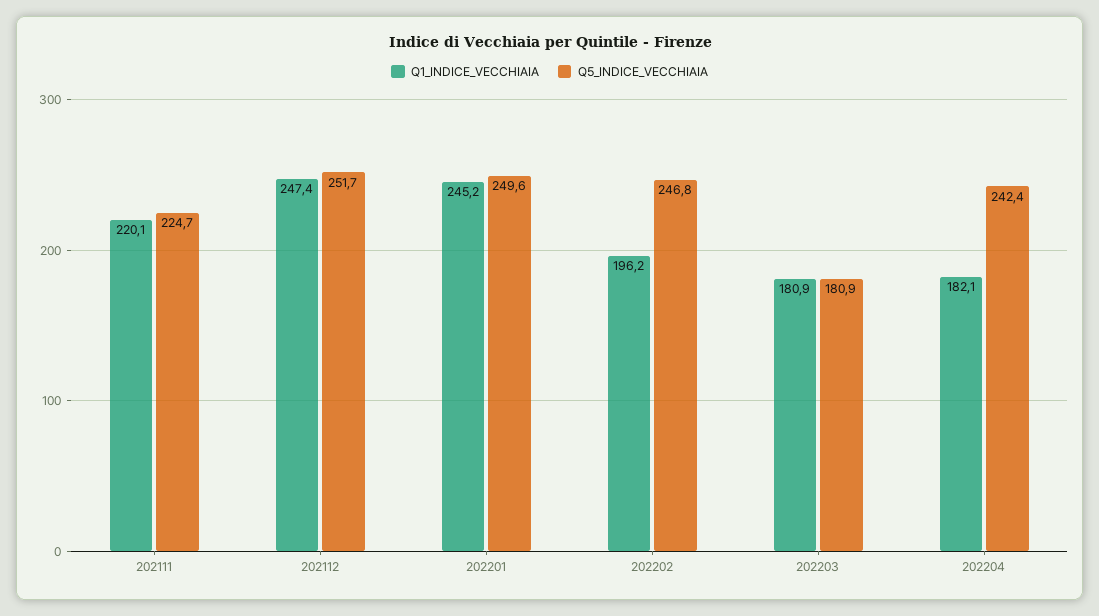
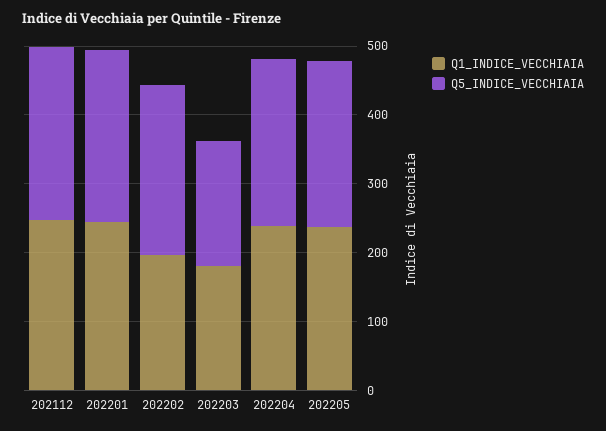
Q1_INDICE_VECCHIAIA, 202111: 220.1 -> none
Q5_INDICE_VECCHIAIA, 202111: 224.7 -> none
Q1_INDICE_VECCHIAIA, 202204: 182.1 -> 240
Q1_INDICE_VECCHIAIA, 202205: none -> 240
Q5_INDICE_VECCHIAIA, 202205: none -> 240

